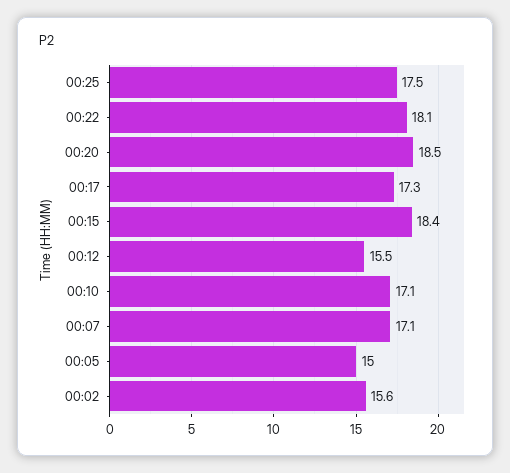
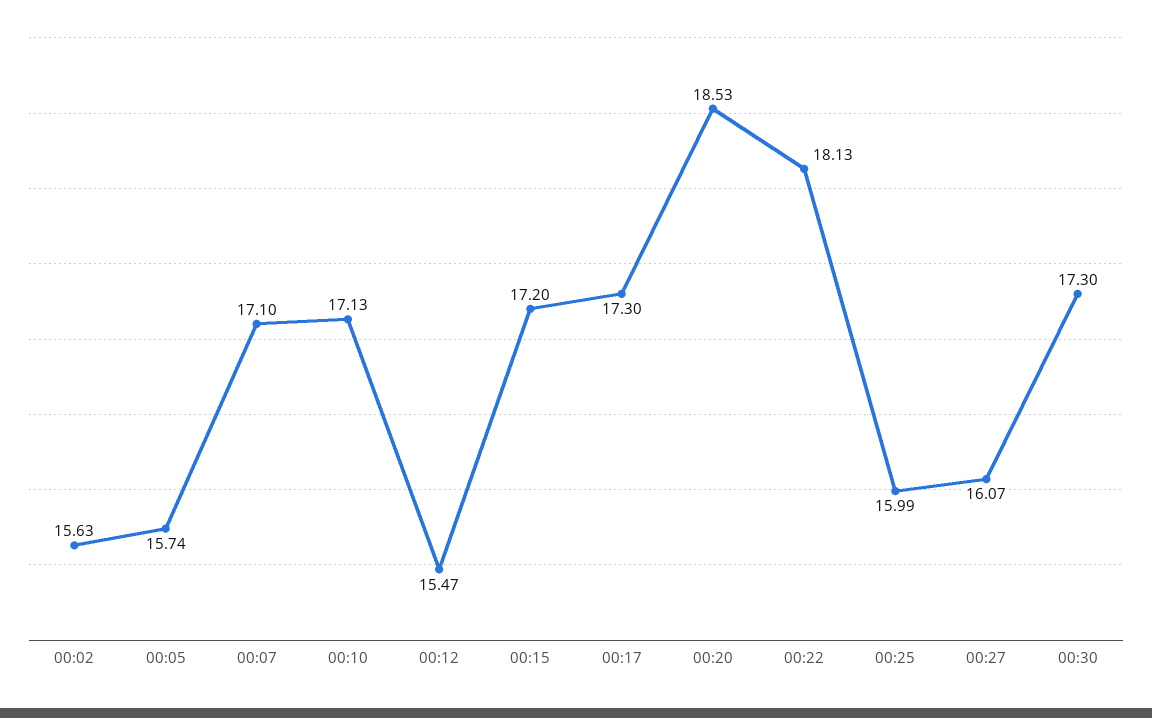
00:25: 17.5 -> 15.99
00:15: 18.4 -> 17.2
00:05: 15 -> 15.74
00:27: none -> 16.07
00:30: none -> 17.3

